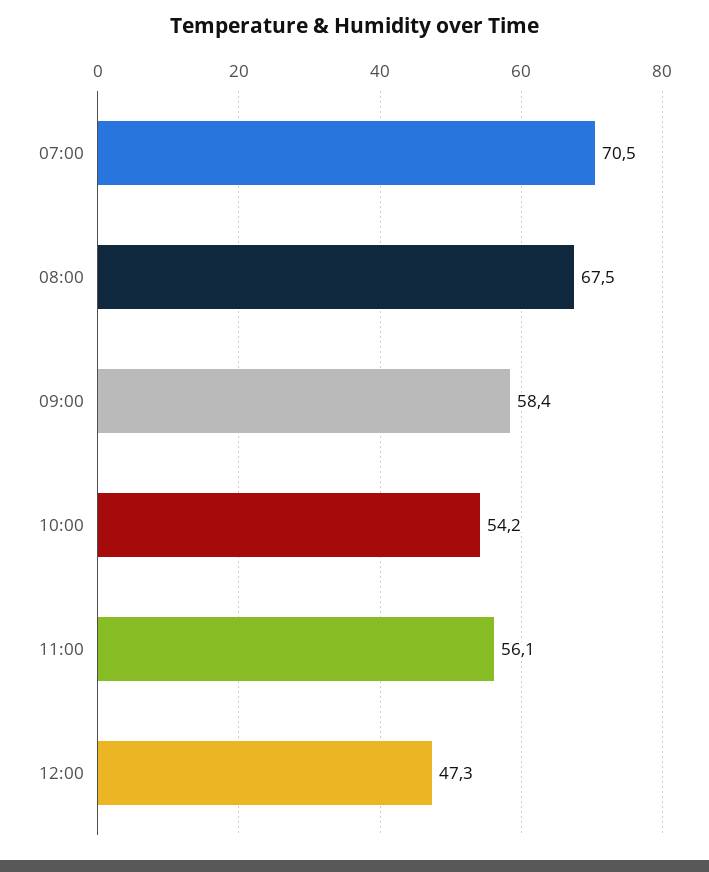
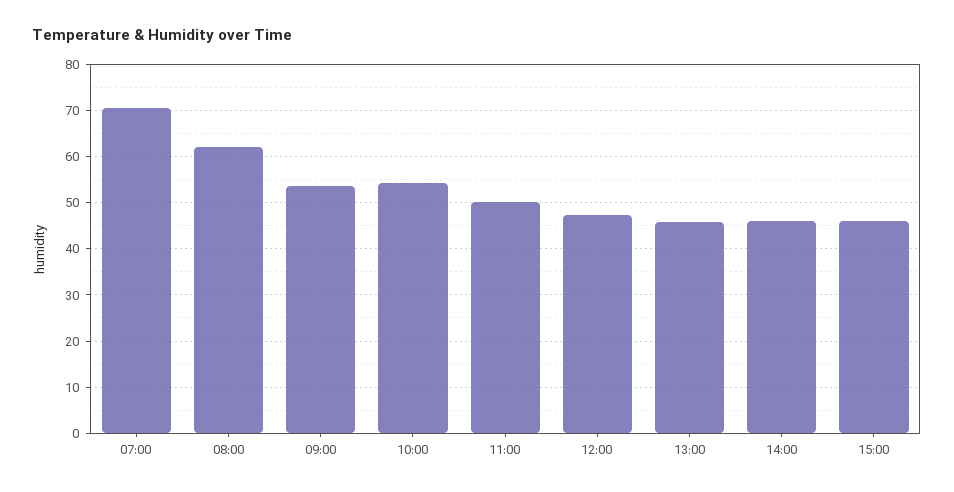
08:00: 67.5 -> 62
09:00: 58.4 -> 54
11:00: 56.1 -> 50
13:00: none -> 46
14:00: none -> 46
15:00: none -> 46

